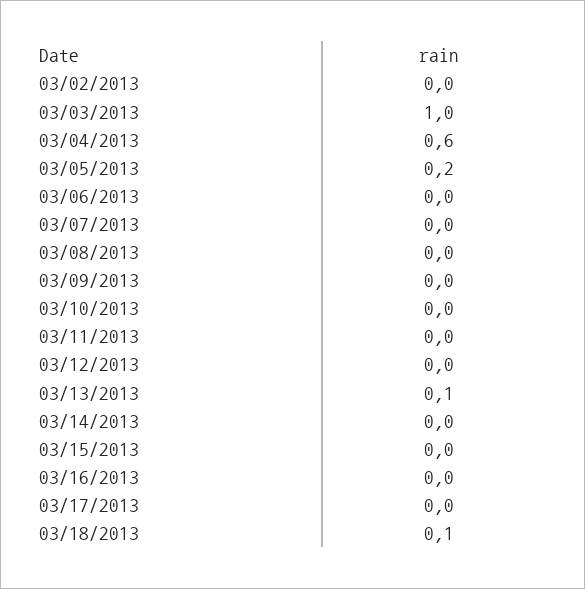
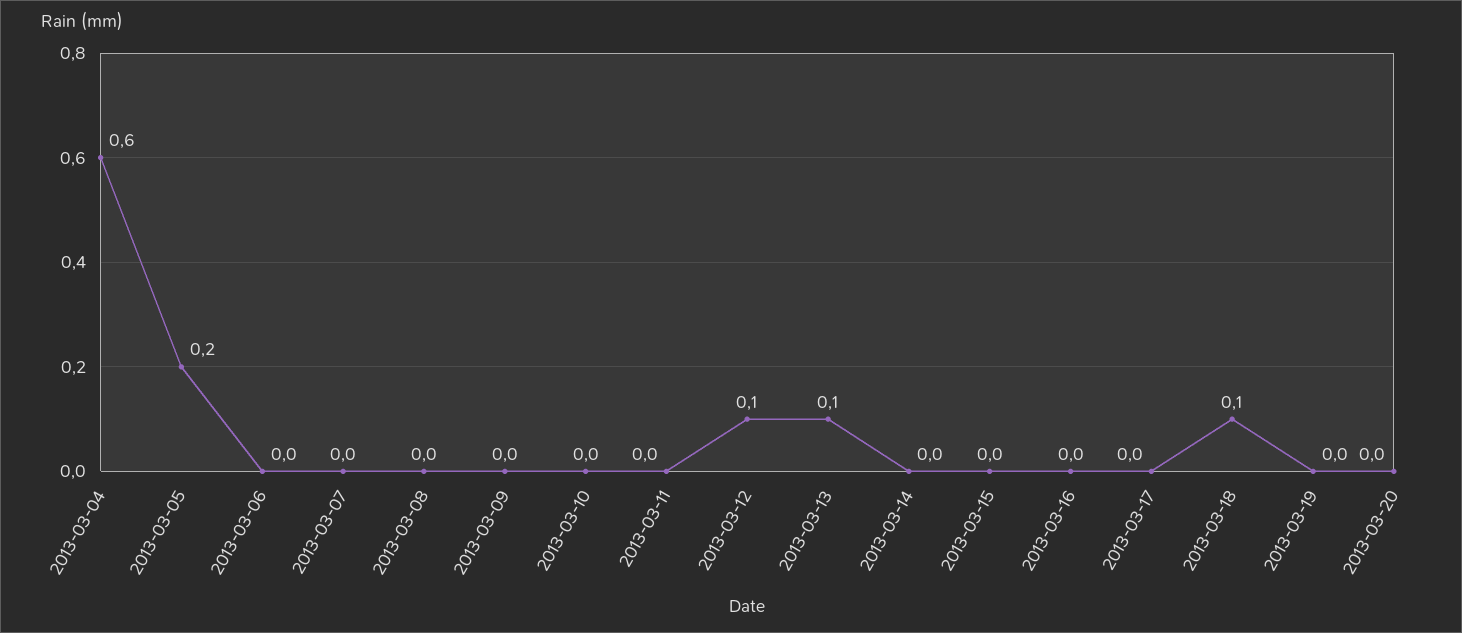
03/02/2013: 0 -> none
03/03/2013: 1 -> none
03/12/2013: 0 -> 0.1
2013-03-19: none -> 0
2013-03-20: none -> 0

